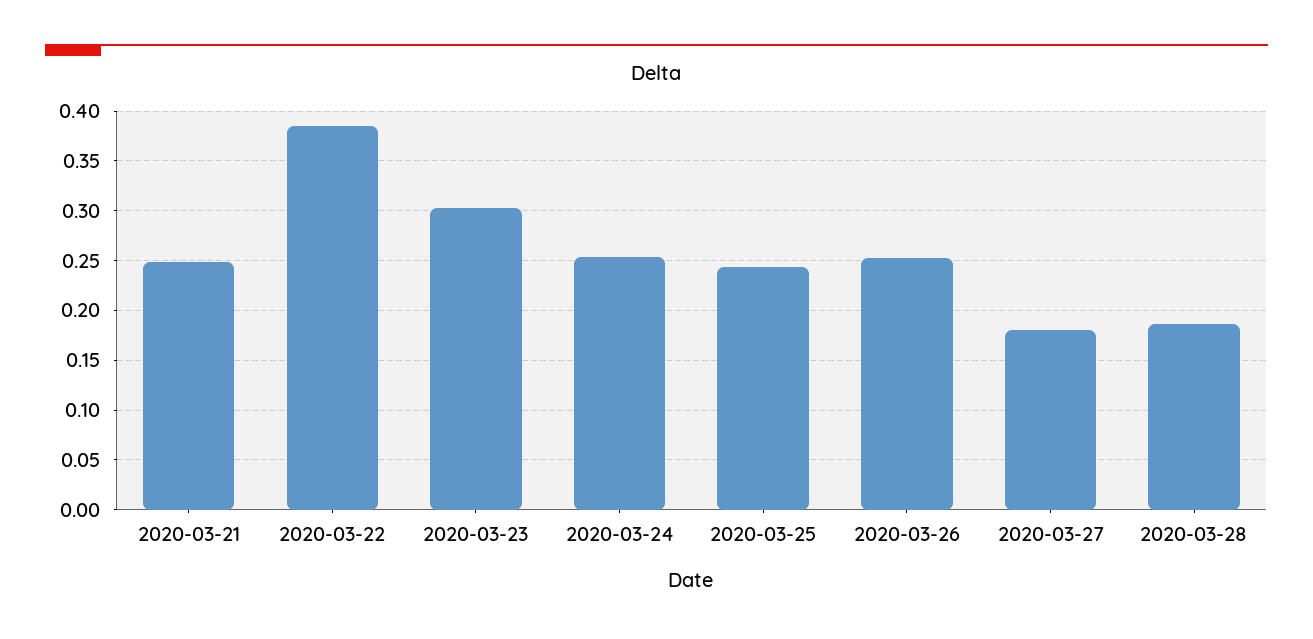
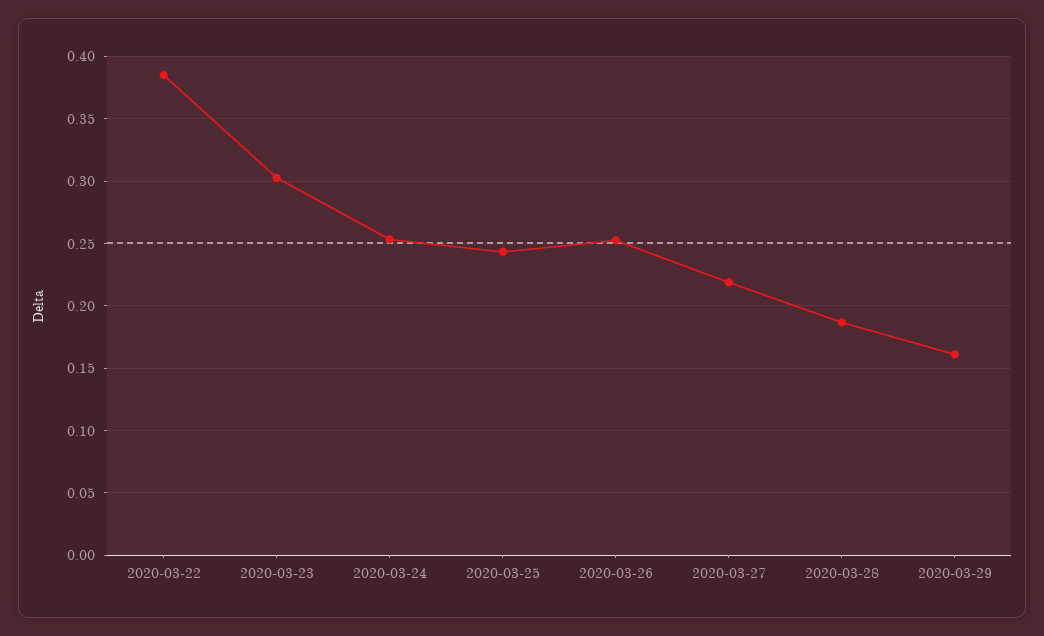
2020-03-21: 0.25 -> none
2020-03-27: 0.18 -> 0.22
2020-03-29: none -> 0.16

